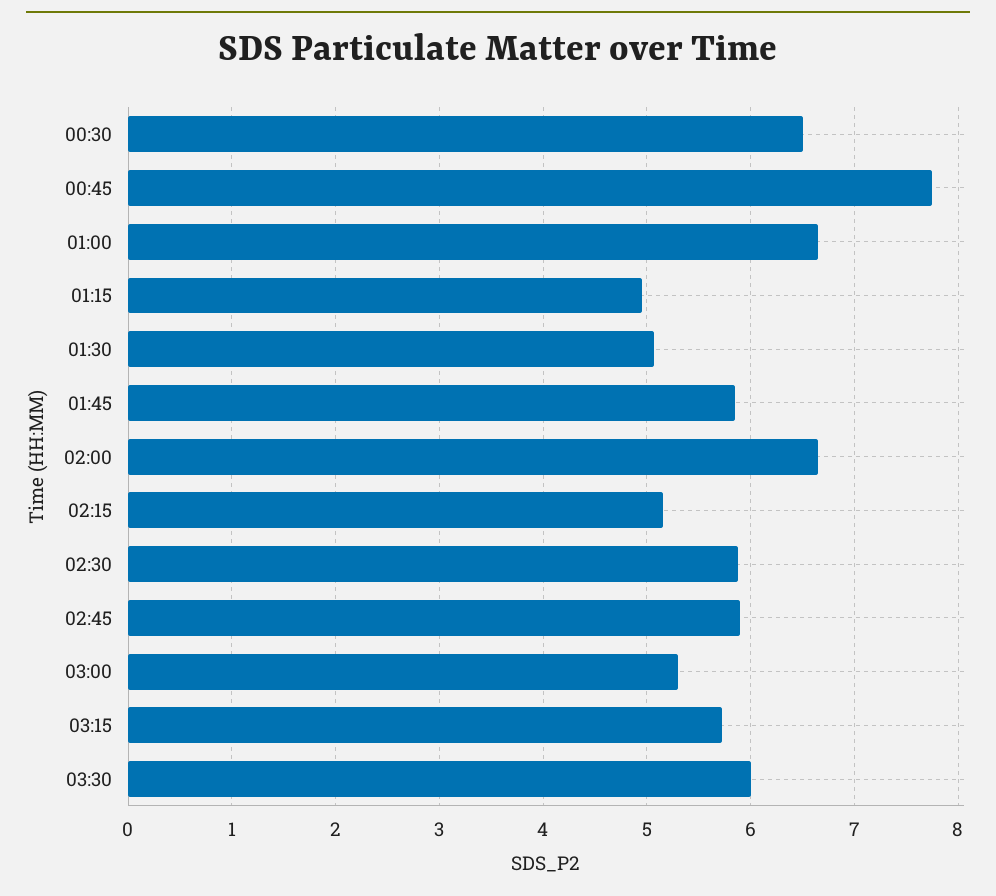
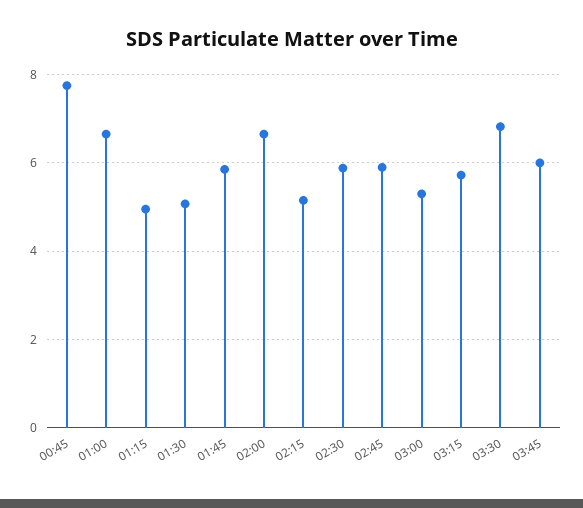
00:30: 6.5 -> none
03:30: 6 -> 6.8
03:45: none -> 6

